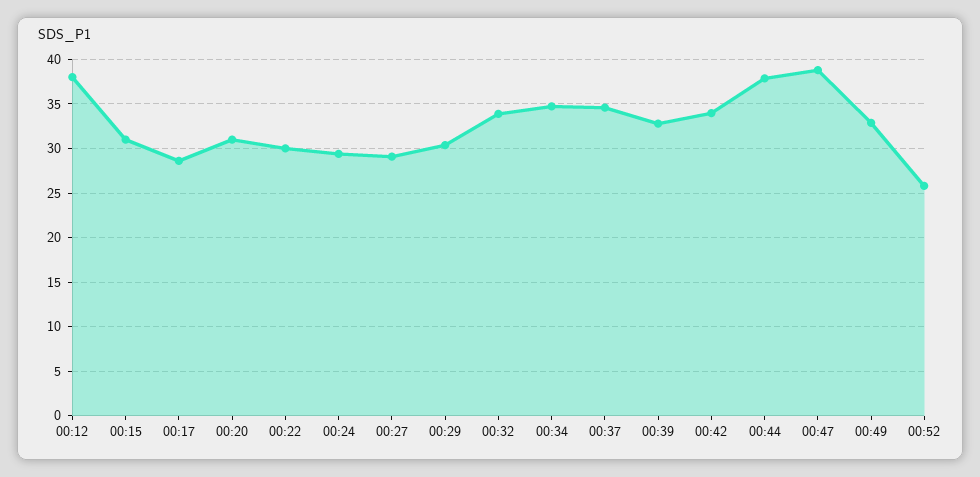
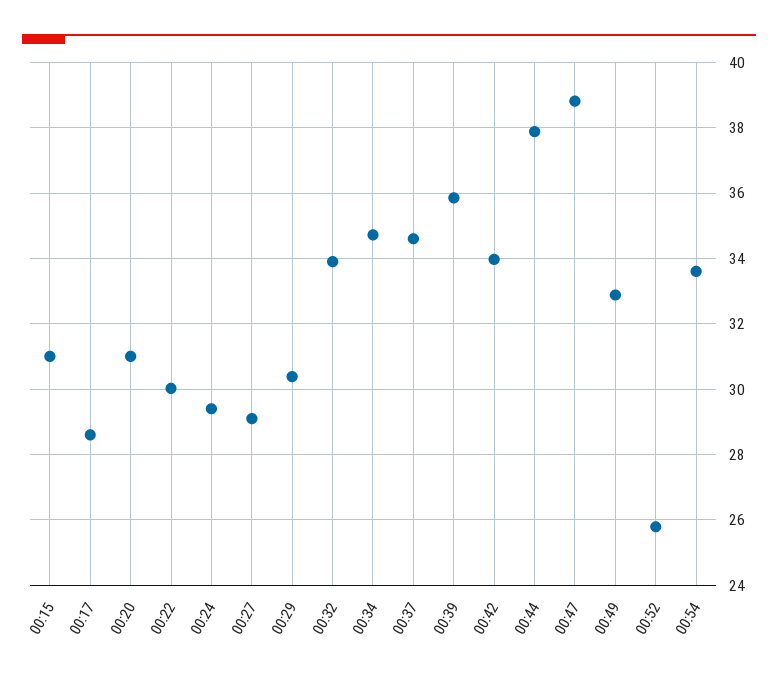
00:12: 38 -> none
00:39: 33 -> 35.8
00:54: none -> 33.6

